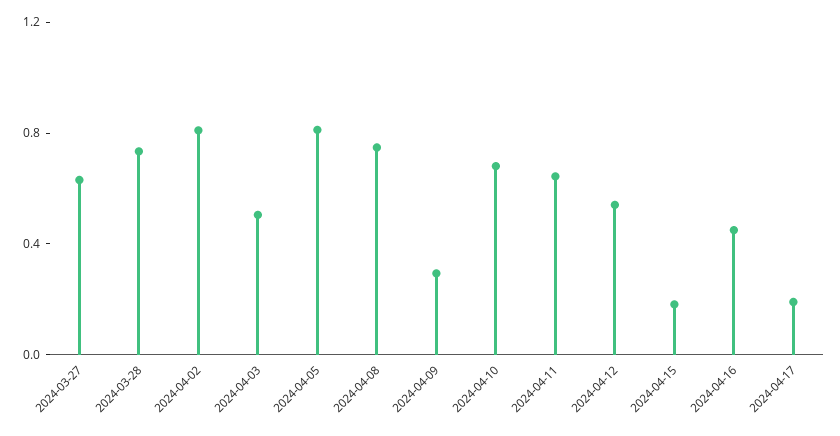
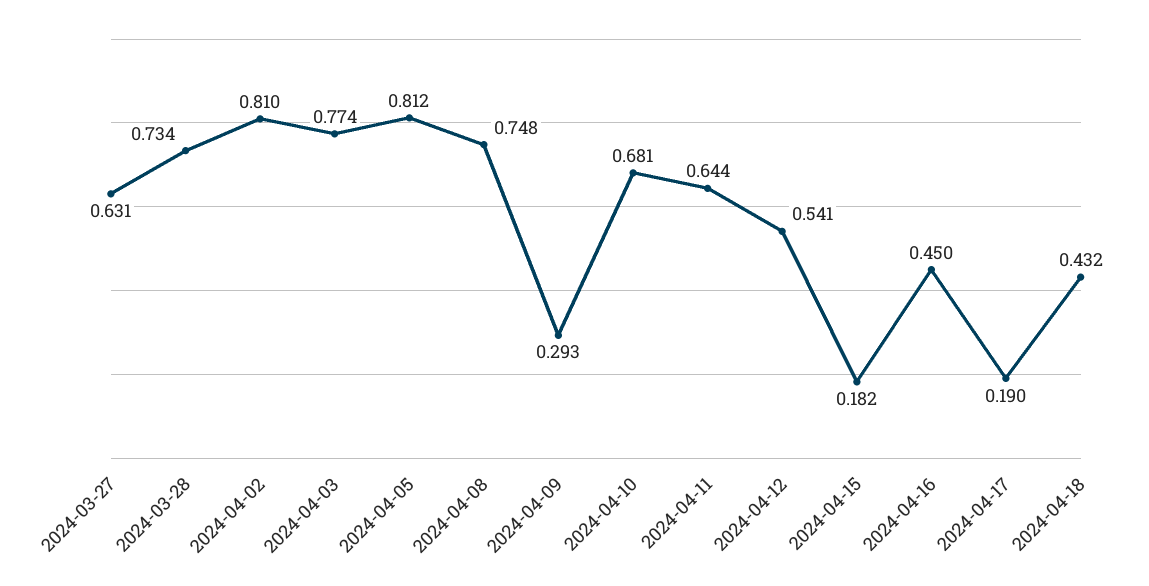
2024-04-03: 0.5 -> 0.774
2024-04-18: none -> 0.432

